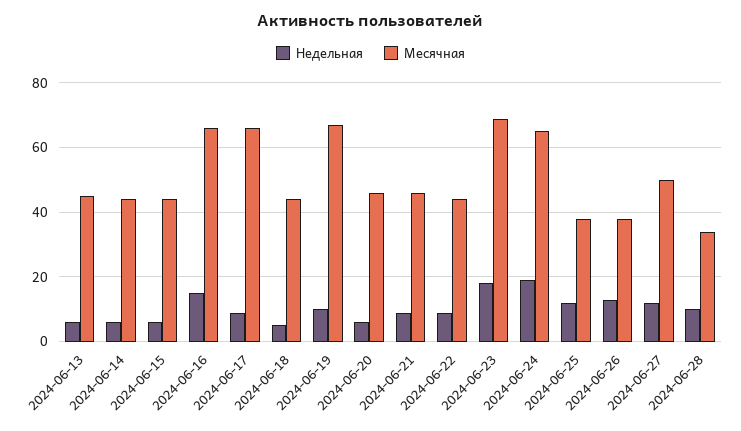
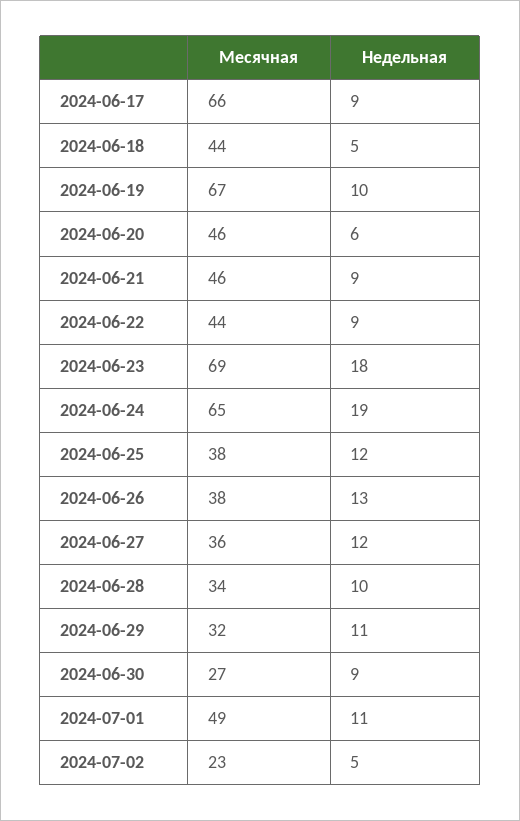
Недельная, 2024-06-13: 5 -> none
Месячная, 2024-06-13: 45 -> none
Недельная, 2024-06-14: 5 -> none
Месячная, 2024-06-14: 45 -> none
Недельная, 2024-06-15: 5 -> none
Месячная, 2024-06-15: 45 -> none
Недельная, 2024-06-16: 15 -> none
Месячная, 2024-06-16: 65 -> none
Месячная, 2024-06-27: 50 -> 36
Месячная, 2024-06-29: none -> 32
Недельная, 2024-06-29: none -> 11
Месячная, 2024-06-30: none -> 27
Недельная, 2024-06-30: none -> 9
Месячная, 2024-07-01: none -> 49
Недельная, 2024-07-01: none -> 11
Месячная, 2024-07-02: none -> 23
Недельная, 2024-07-02: none -> 5

